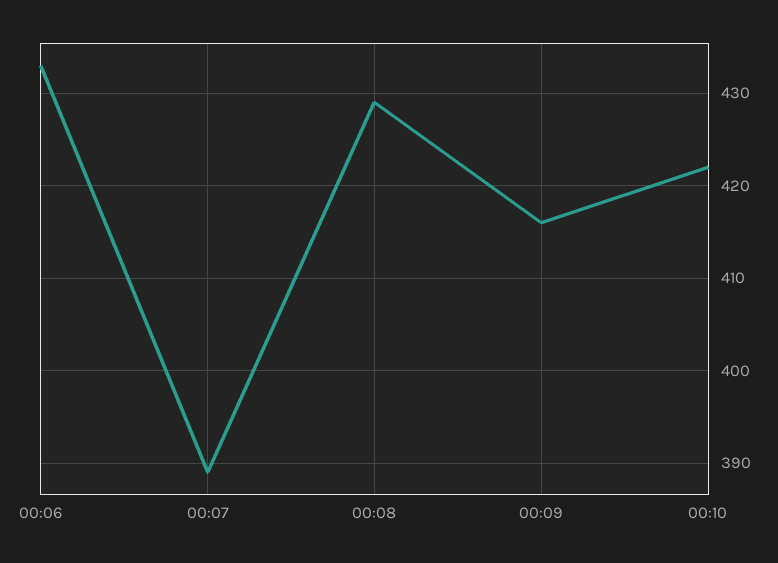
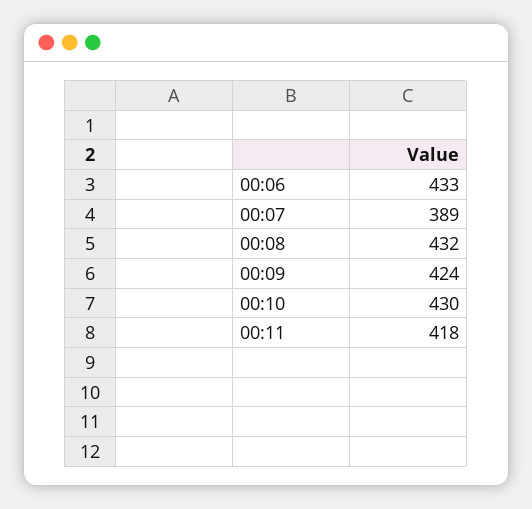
00:08: 429 -> 432
00:09: 416 -> 424
00:10: 422 -> 430
00:11: none -> 418

